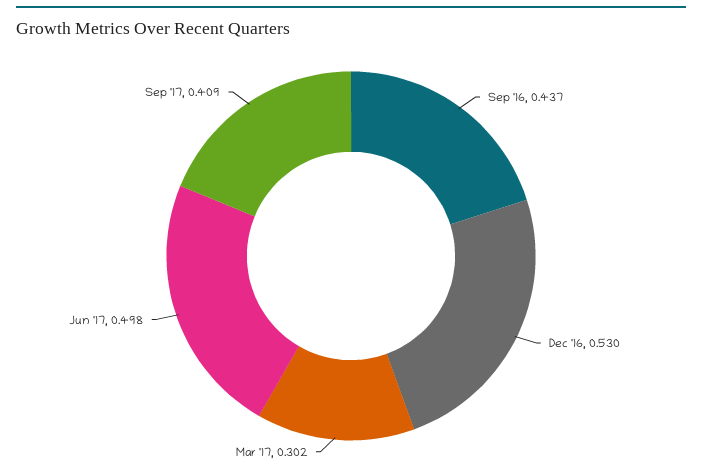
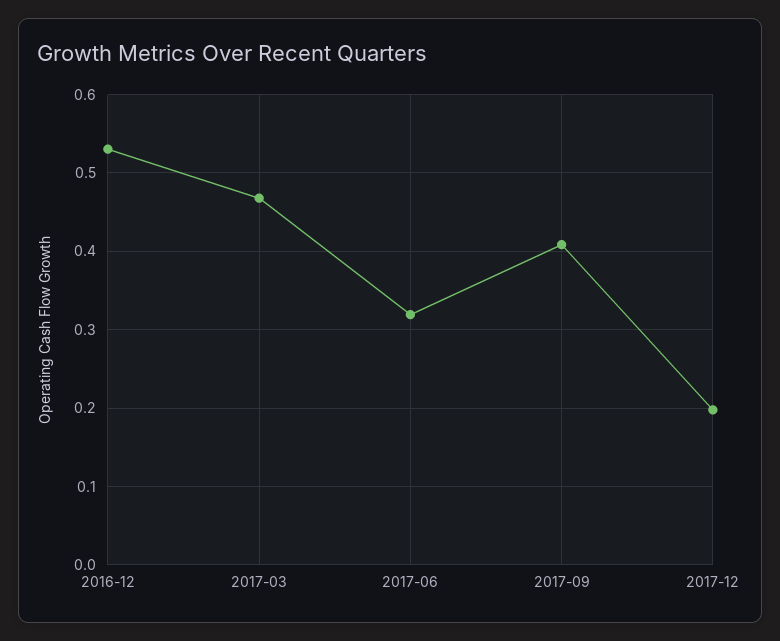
Sep '16: 0.437 -> none
Mar '17: 0.302 -> 0.47
Jun '17: 0.498 -> 0.32
2017-12: none -> 0.2

